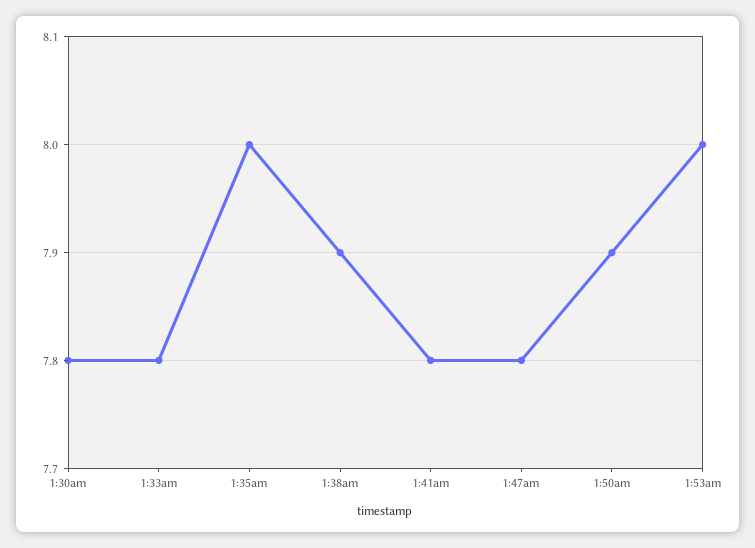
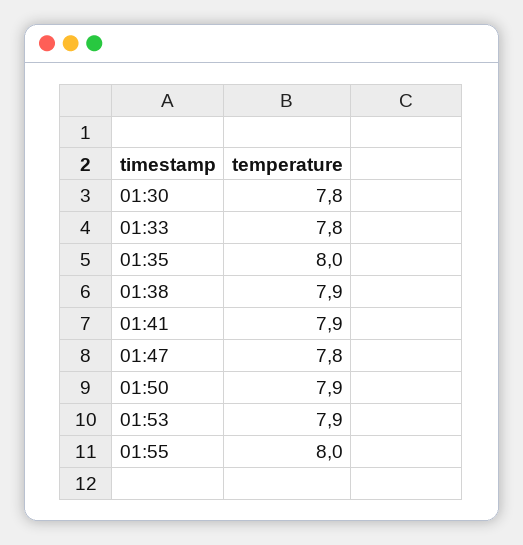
1:41am: 7.8 -> 7.9
1:53am: 8 -> 7.9
01:55: none -> 8

